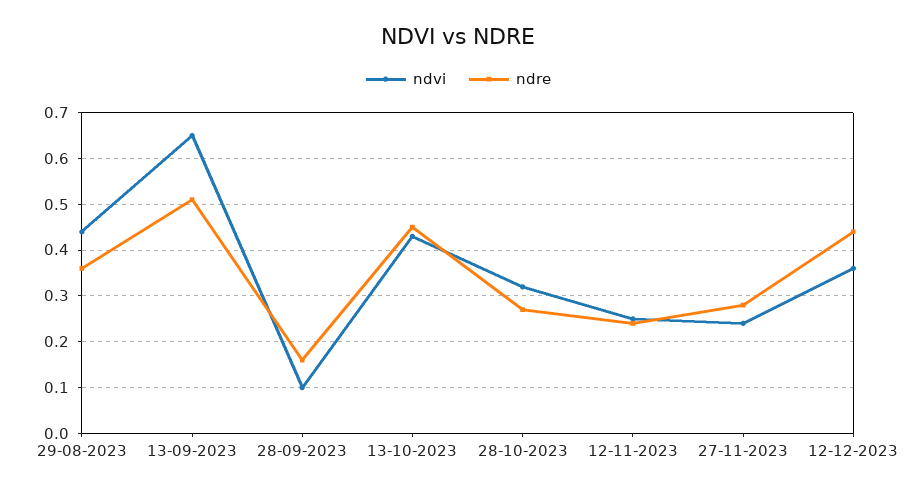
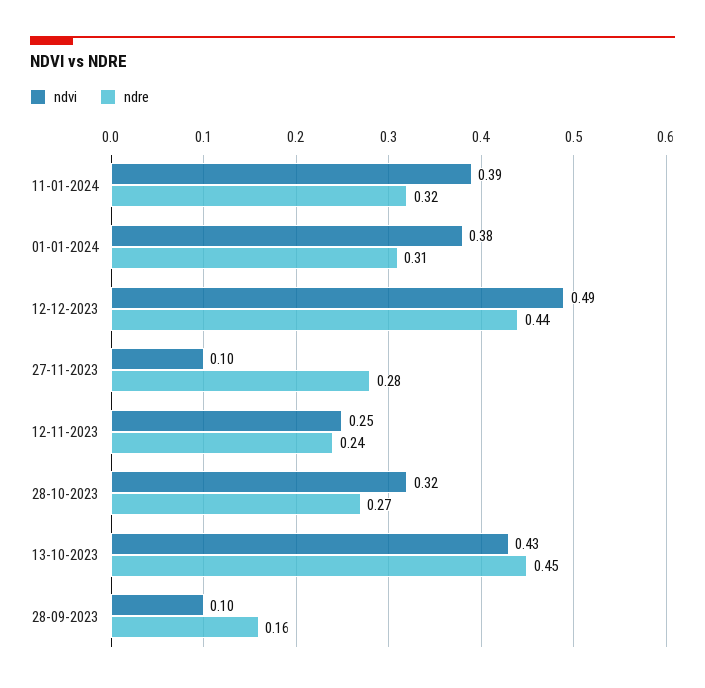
ndvi, 29-08-2023: 0.45 -> none
ndre, 29-08-2023: 0.35 -> none
ndvi, 13-09-2023: 0.65 -> none
ndre, 13-09-2023: 0.5 -> none
ndvi, 27-11-2023: 0.25 -> 0.1
ndvi, 12-12-2023: 0.35 -> 0.49
ndvi, 11-01-2024: none -> 0.39
ndre, 11-01-2024: none -> 0.32
ndvi, 01-01-2024: none -> 0.38
ndre, 01-01-2024: none -> 0.31

